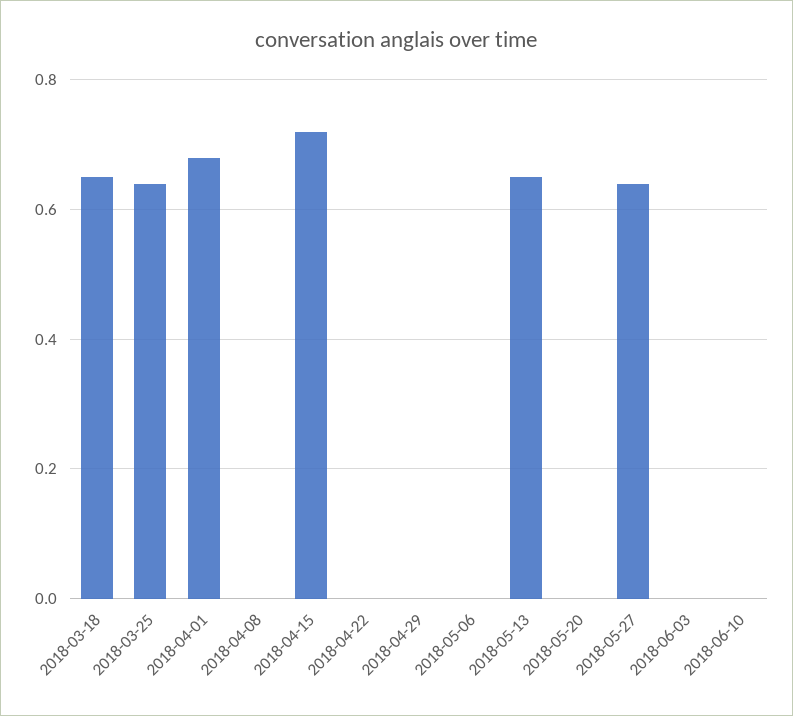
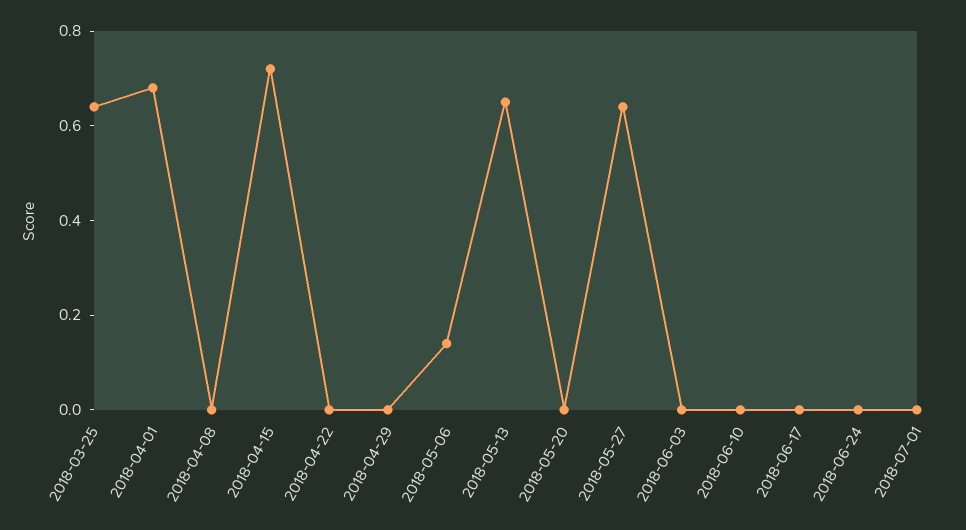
2018-03-18: 0.65 -> none
2018-05-06: 0 -> 0.15
2018-06-17: none -> 0
2018-06-24: none -> 0
2018-07-01: none -> 0

